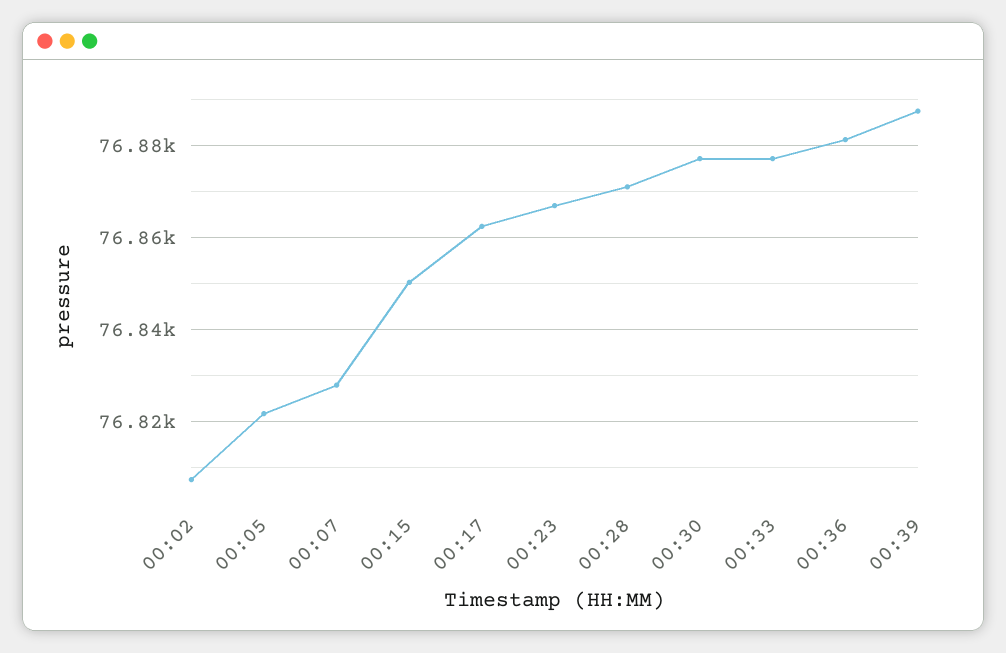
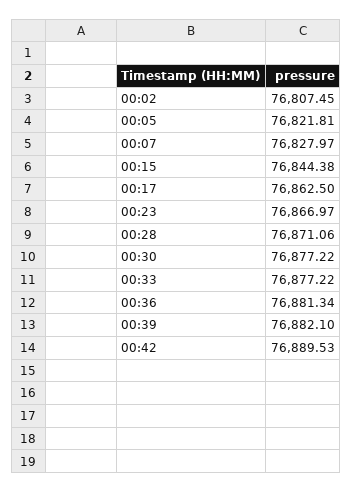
00:15: 76850 -> 76844.38
00:39: 76888 -> 76882.1
00:42: none -> 76889.53

